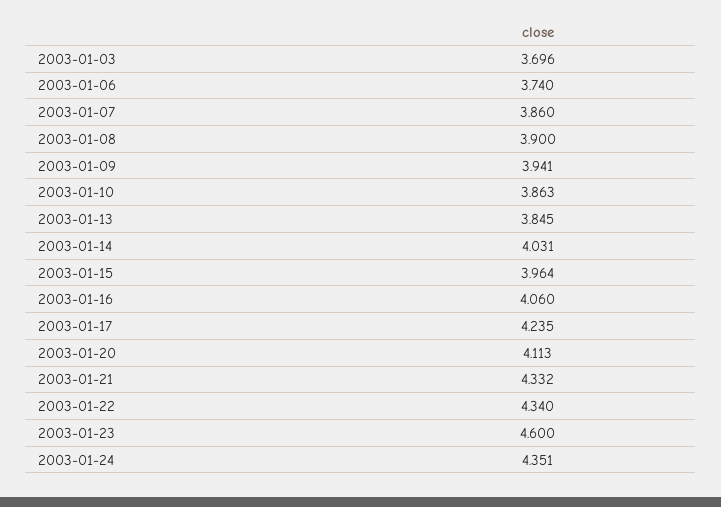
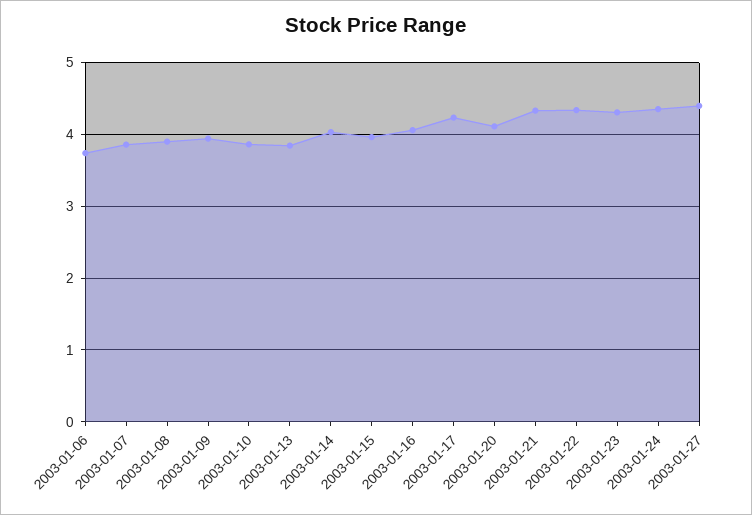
2003-01-03: 3.696 -> none
2003-01-23: 4.6 -> 4.3
2003-01-27: none -> 4.4

